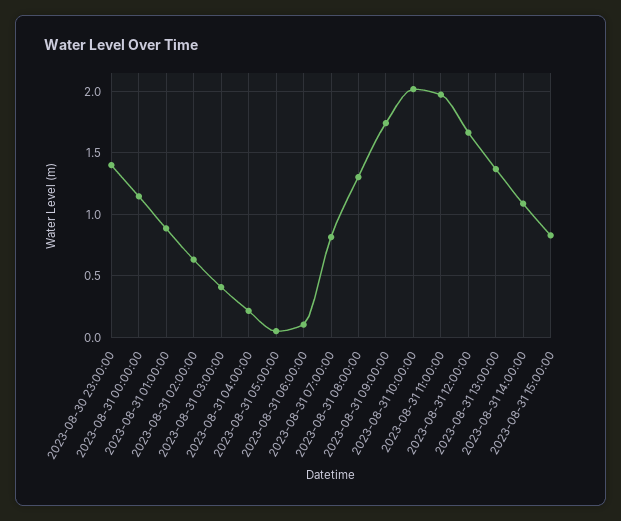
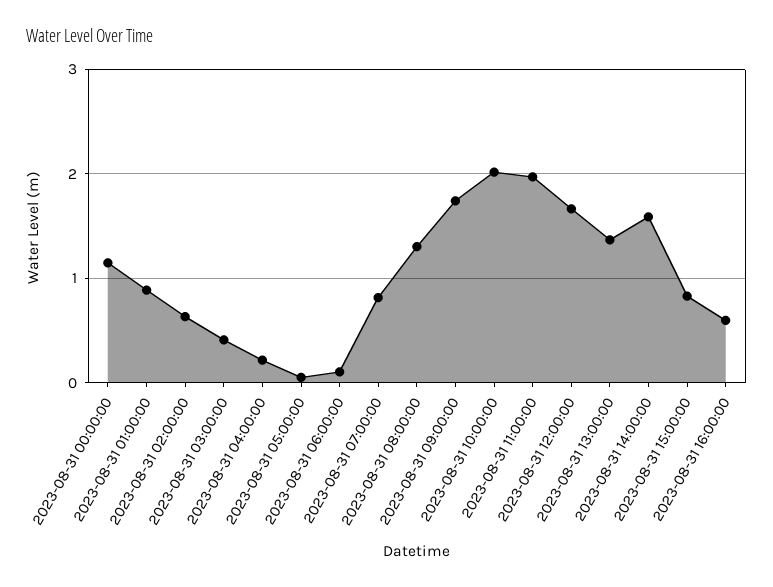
2023-08-30 23:00:00: 1.4 -> none
2023-08-31 14:00:00: 1.1 -> 1.6
2023-08-31 16:00:00: none -> 0.6

